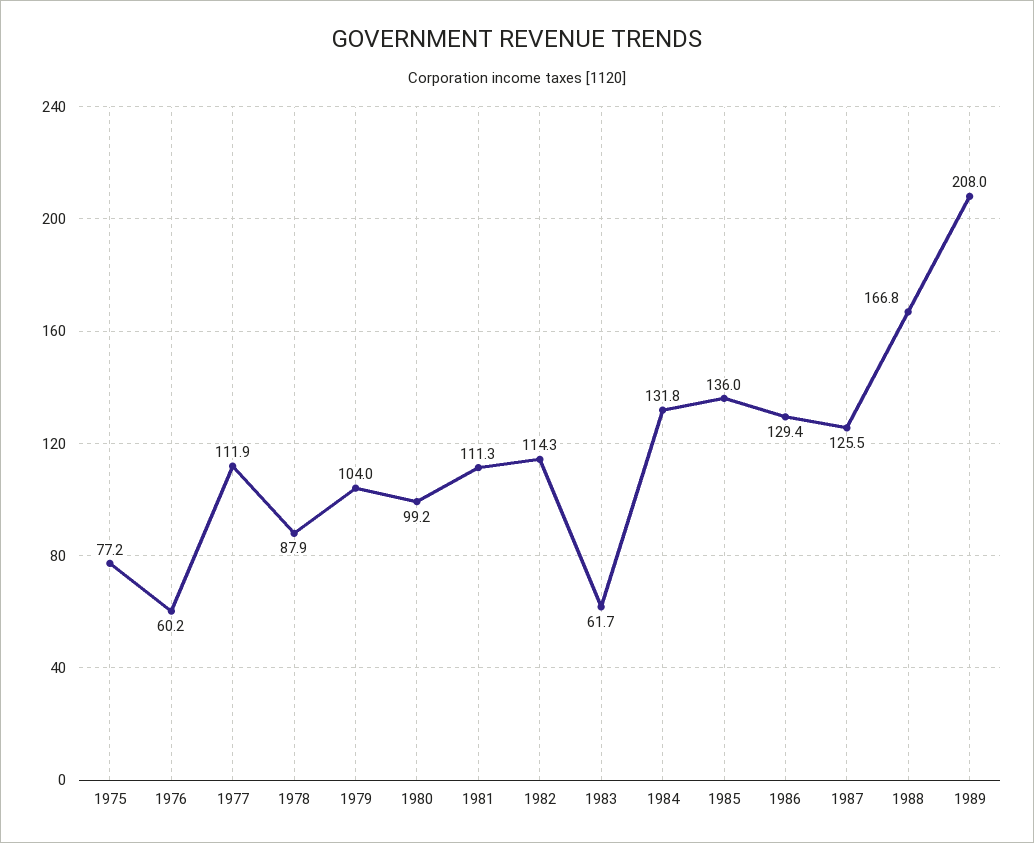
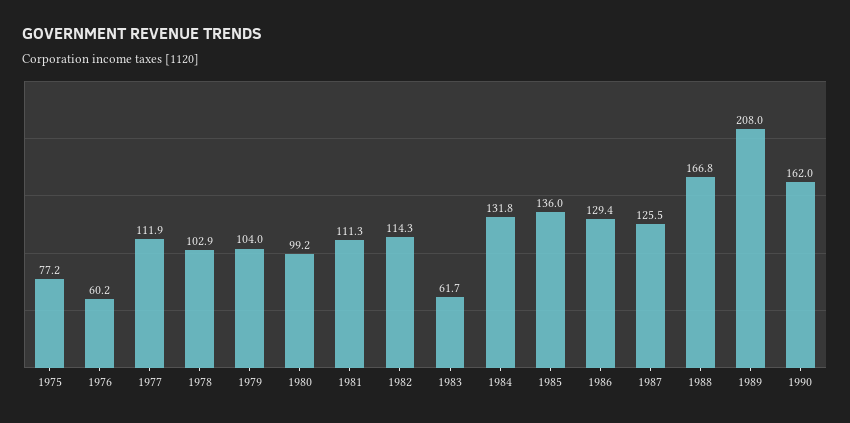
1978: 87.9 -> 102.9
1990: none -> 162

